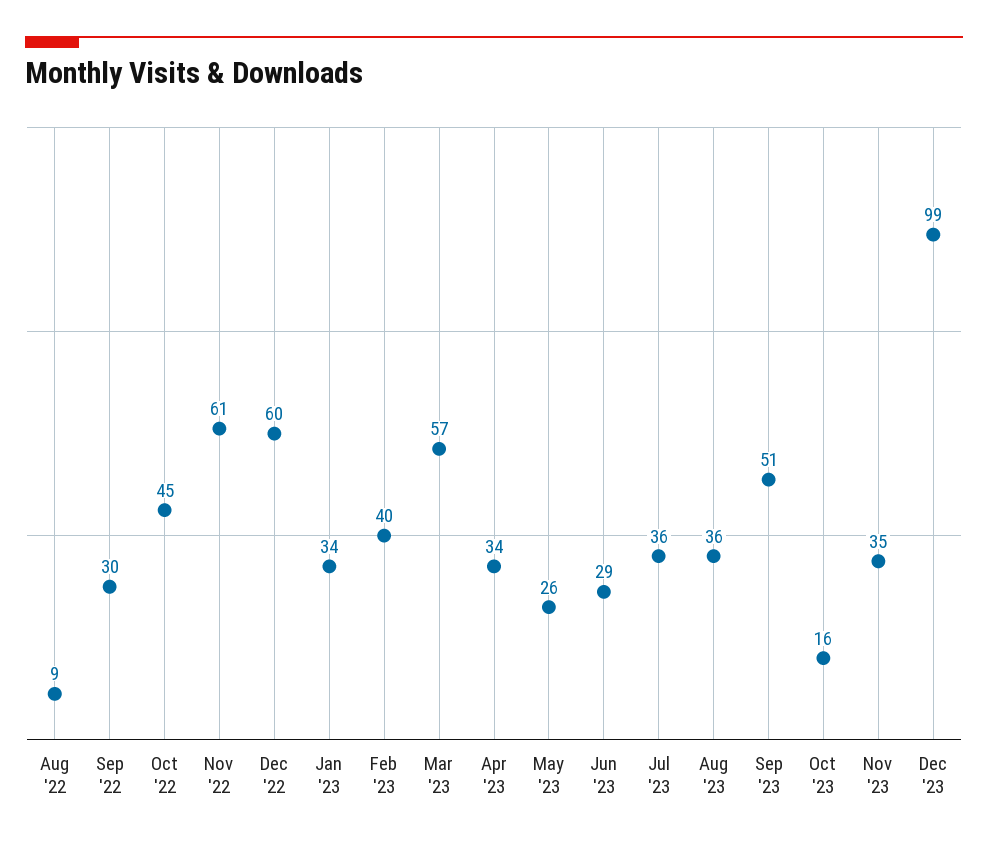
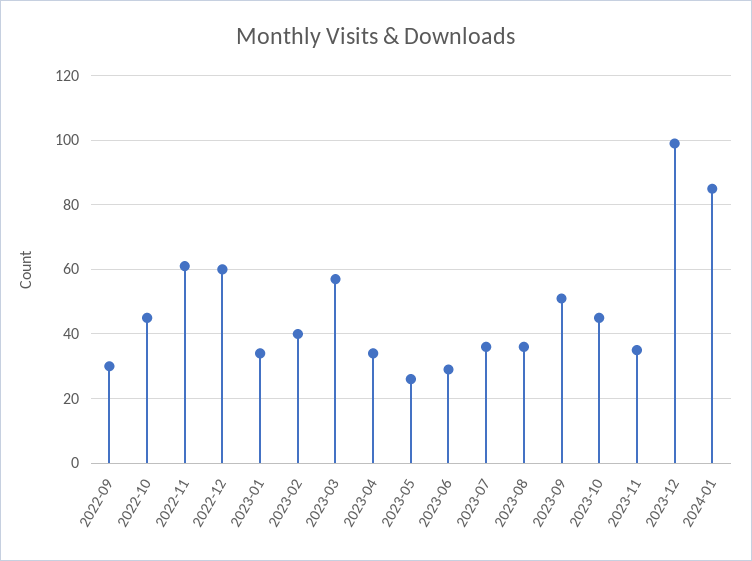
Aug '22: 9 -> none
Oct '23: 16 -> 45
2024-01: none -> 85

